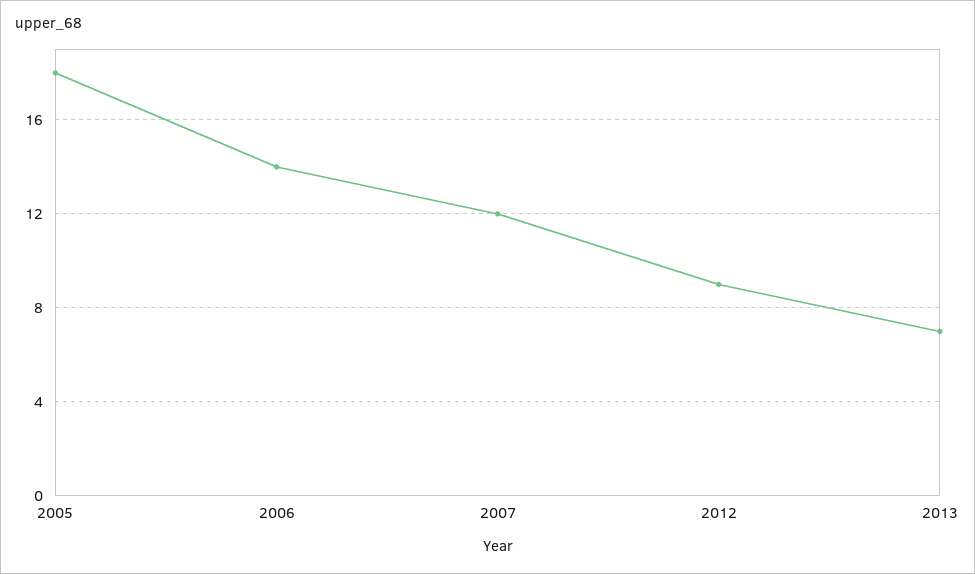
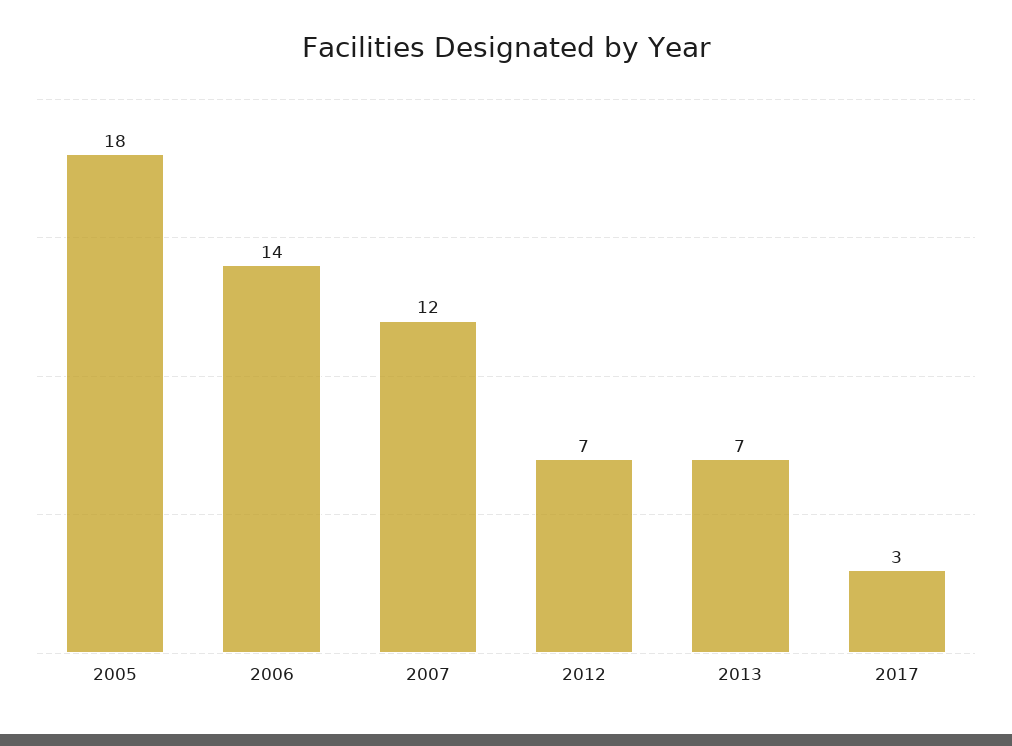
2012: 9 -> 7
2017: none -> 3

